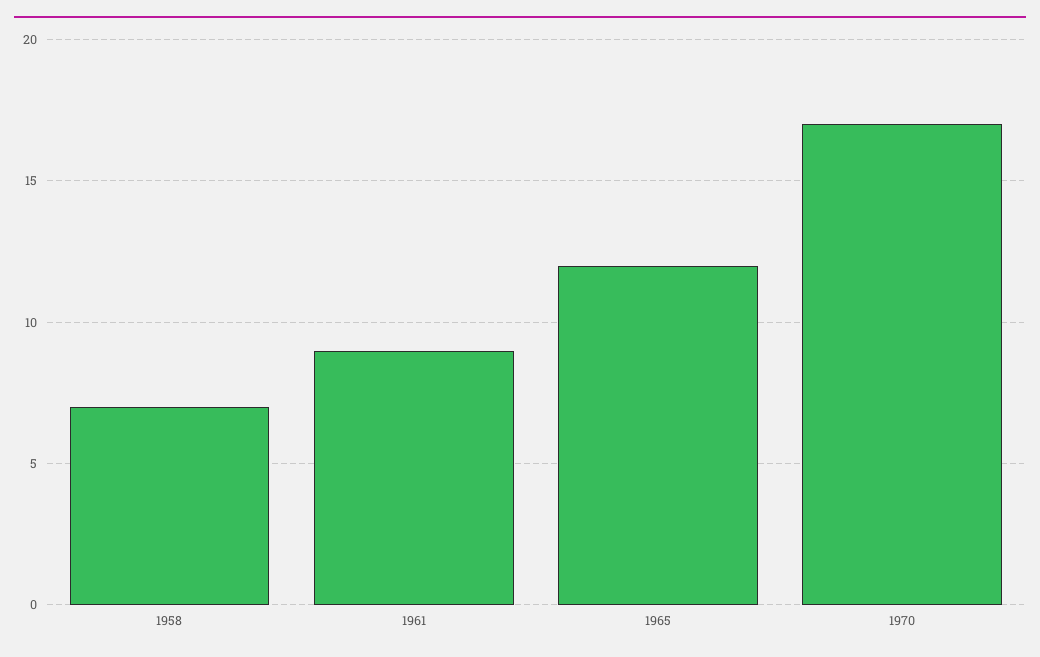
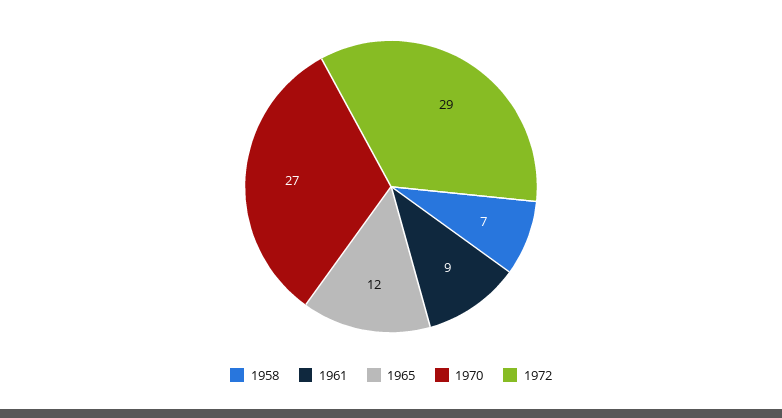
1970: 17 -> 27
1972: none -> 29

